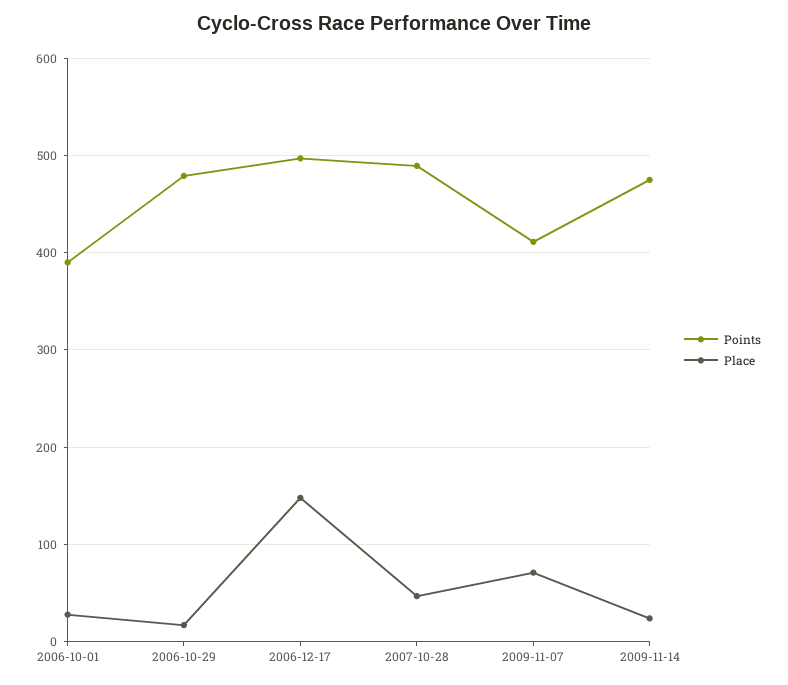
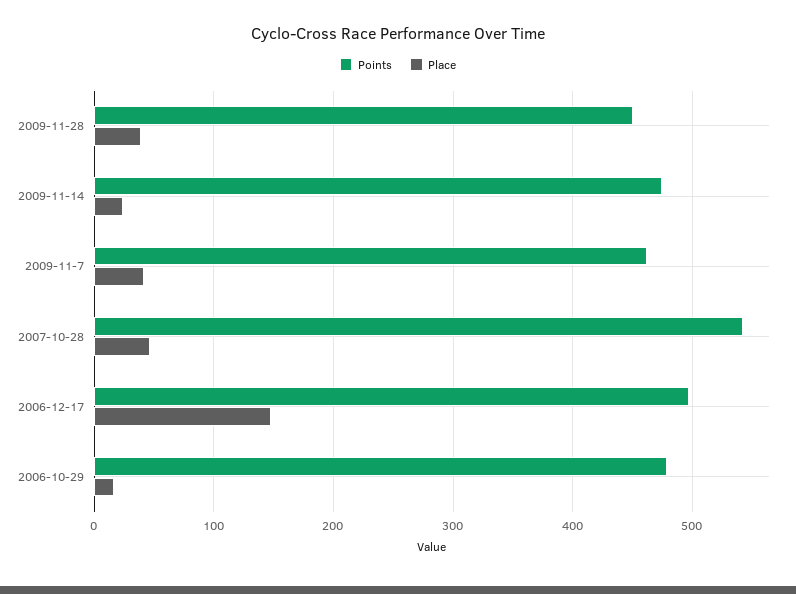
Points, 2006-10-01: 390 -> none
Place, 2006-10-01: 30 -> none
Points, 2007-10-28: 490 -> 540
Points, 2009-11-07: 410 -> 460
Place, 2009-11-07: 70 -> 40
Points, 2009-11-28: none -> 450
Place, 2009-11-28: none -> 40

